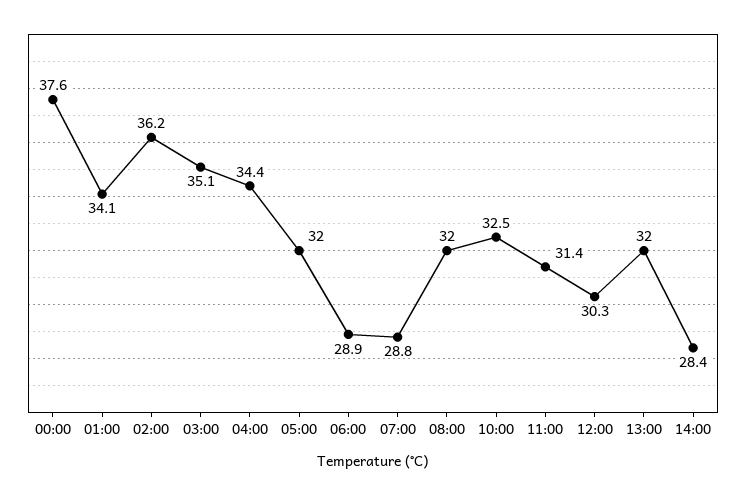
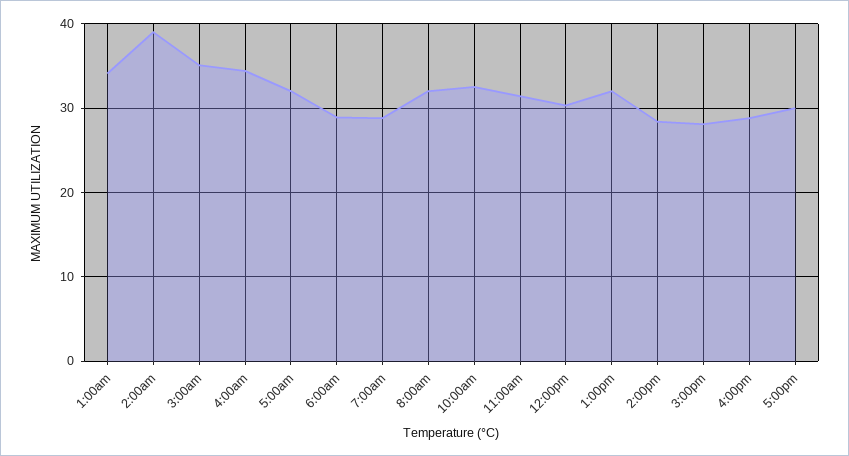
00:00: 37.6 -> none
02:00: 36.2 -> 39
3:00pm: none -> 28
4:00pm: none -> 29
5:00pm: none -> 30

